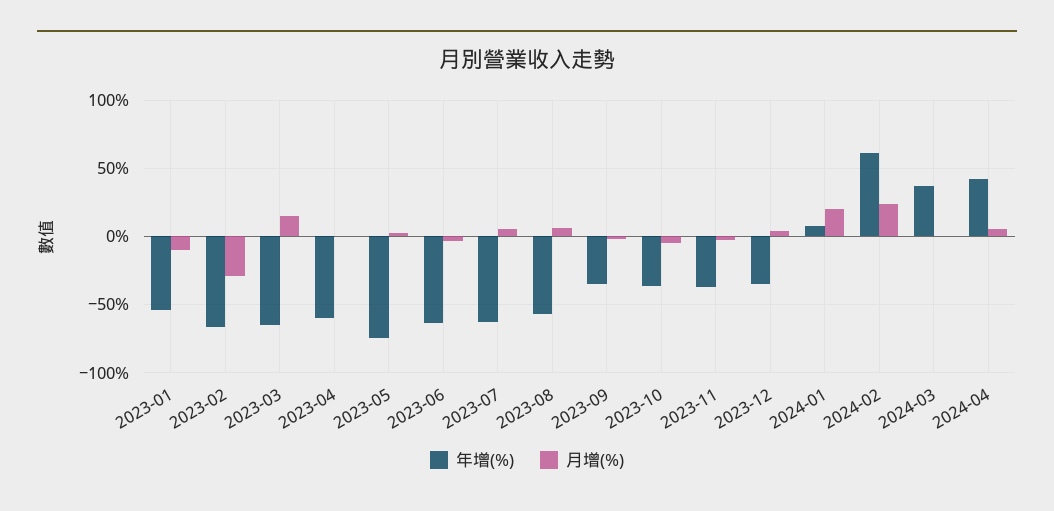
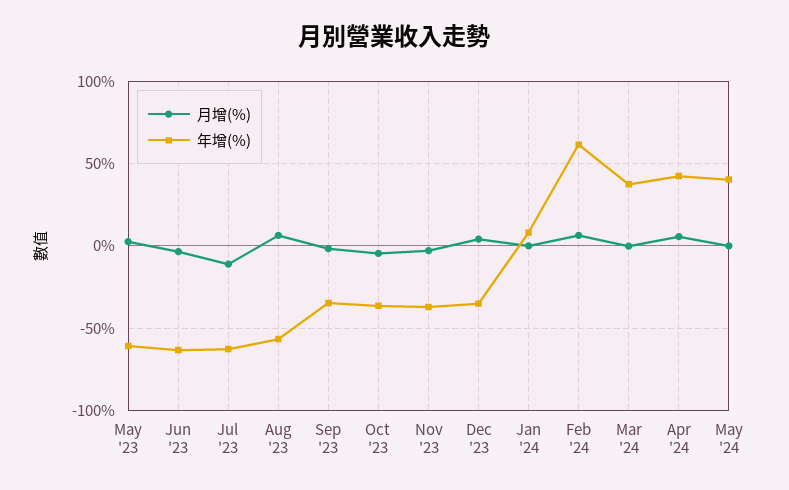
年增(%), 2023-01: -55 -> none
月增(%), 2023-01: -10 -> none
年增(%), 2023-02: -65 -> none
月增(%), 2023-02: -30 -> none
年增(%), 2023-03: -65 -> none
月增(%), 2023-03: 15 -> none
年增(%), 2023-04: -60 -> none
月增(%), 2023-04: 0 -> none
年增(%), 2023-05: -75 -> -60
月增(%), 2023-07: 5 -> -10
月增(%), 2024-01: 20 -> 0
月增(%), 2024-02: 25 -> 5
月增(%), May '24: none -> 0
年增(%), May '24: none -> 40

